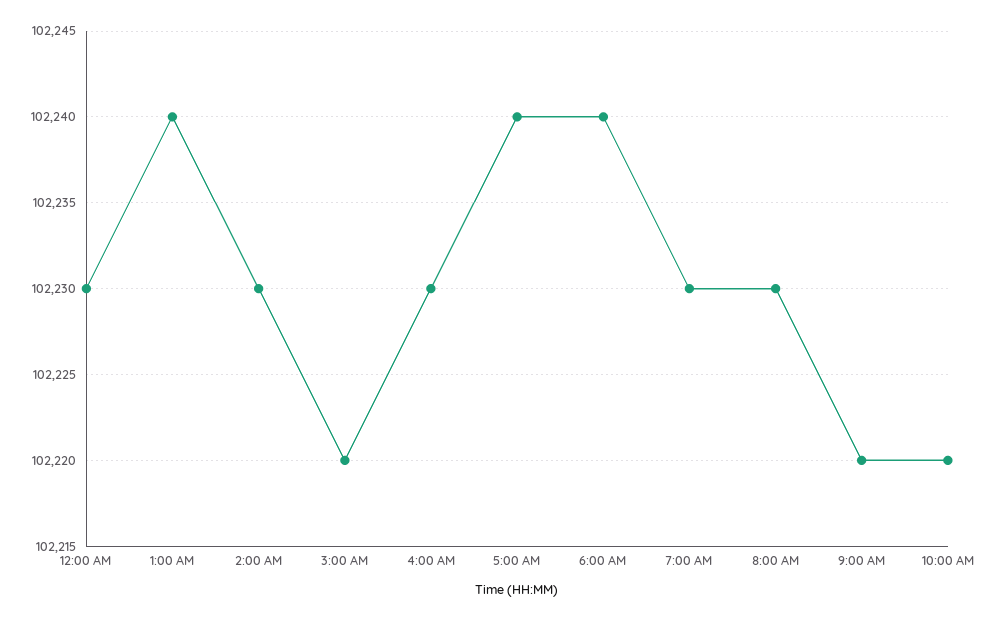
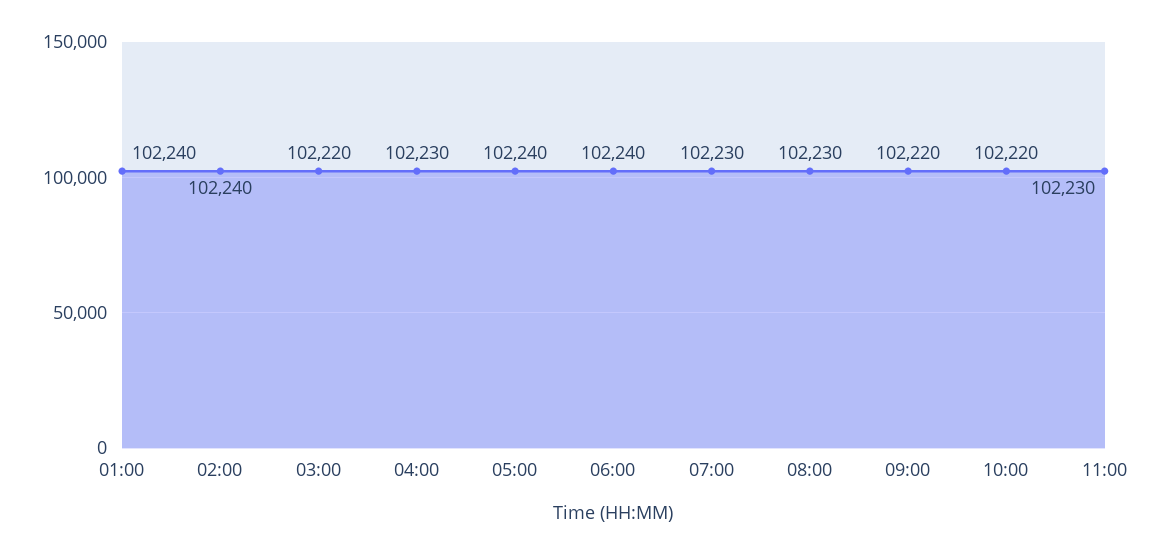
12:00 AM: 102230 -> none
2:00 AM: 102230 -> 102240
11:00: none -> 102230

